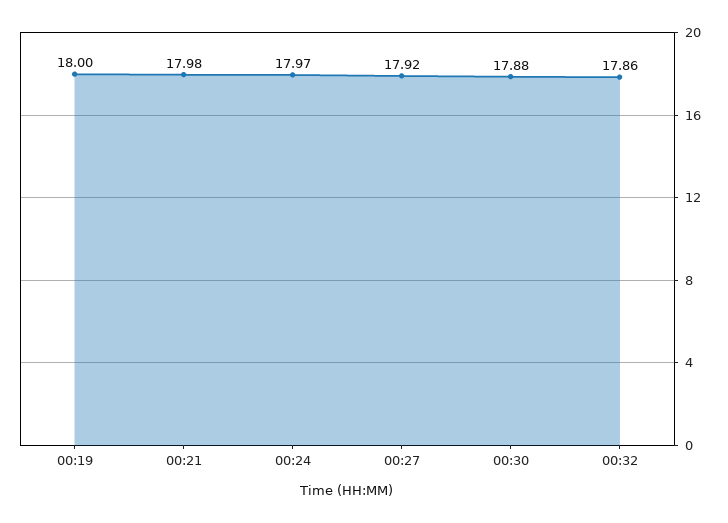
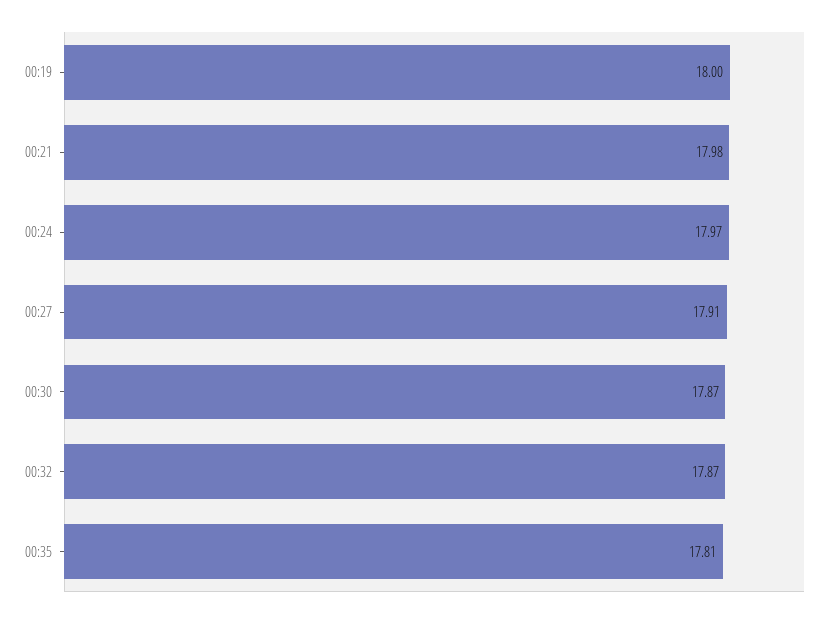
00:27: 17.92 -> 17.91
00:30: 17.88 -> 17.87
00:32: 17.86 -> 17.87
00:35: none -> 17.81

